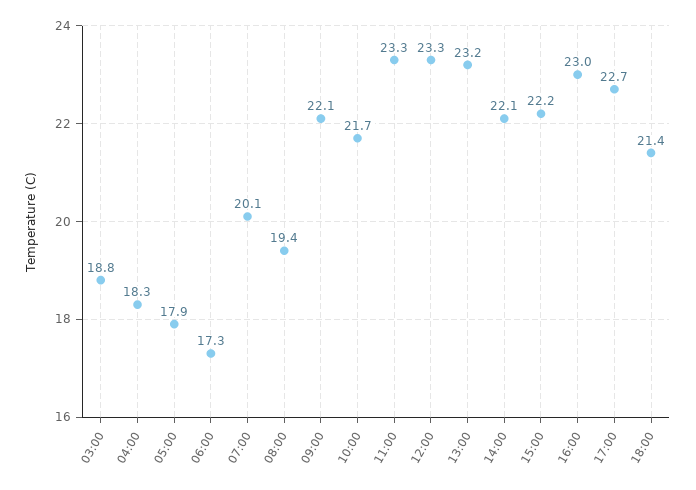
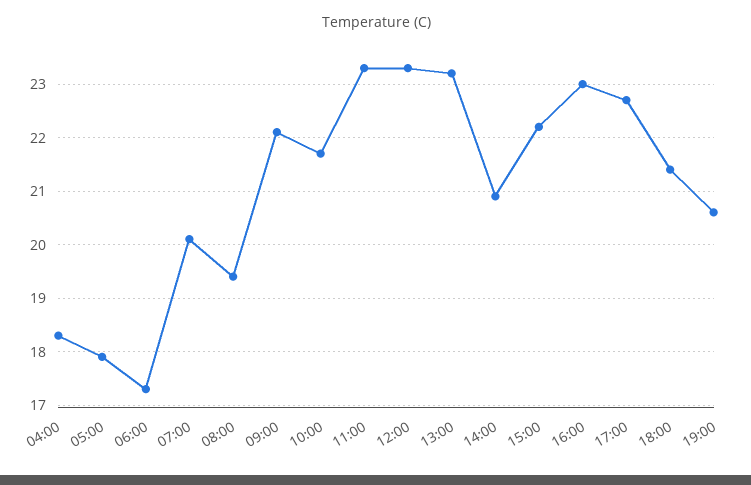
03:00: 18.8 -> none
14:00: 22.1 -> 21
19:00: none -> 20.5

